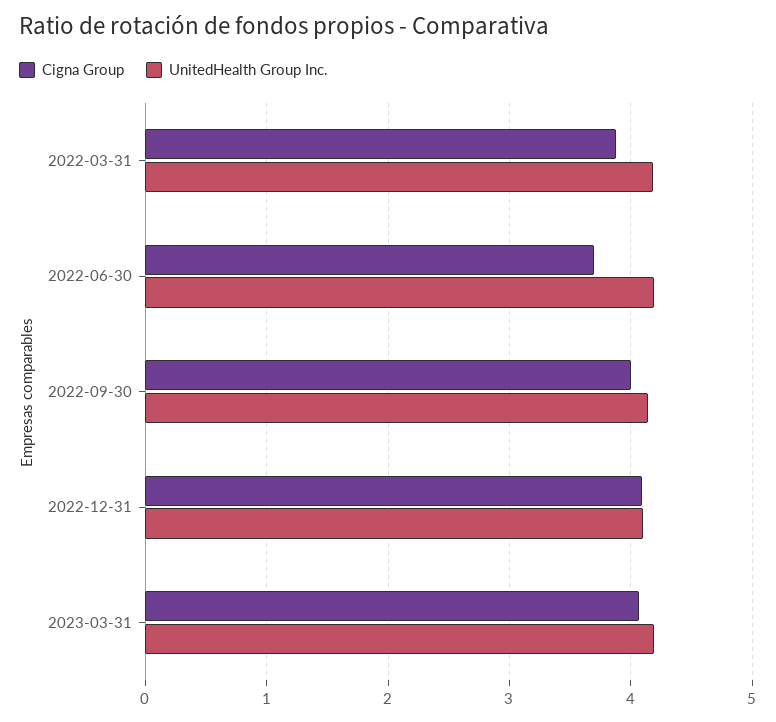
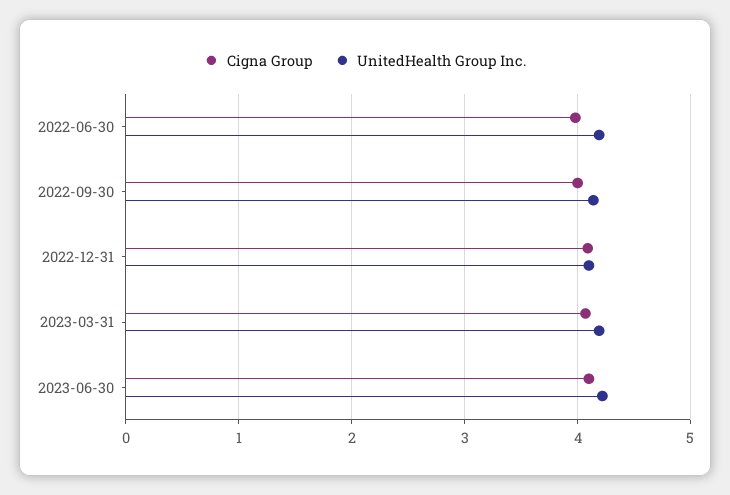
Cigna Group, 2022-03-31: 3.9 -> none
UnitedHealth Group Inc., 2022-03-31: 4.2 -> none
Cigna Group, 2022-06-30: 3.7 -> 4
Cigna Group, 2023-06-30: none -> 4.1
UnitedHealth Group Inc., 2023-06-30: none -> 4.2

